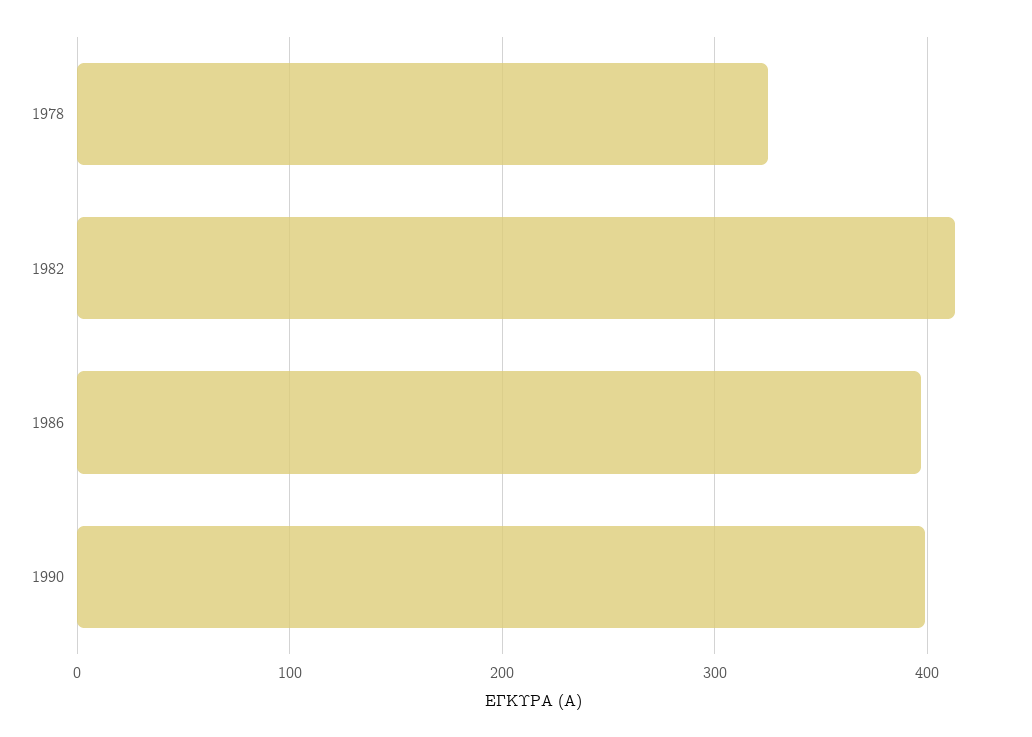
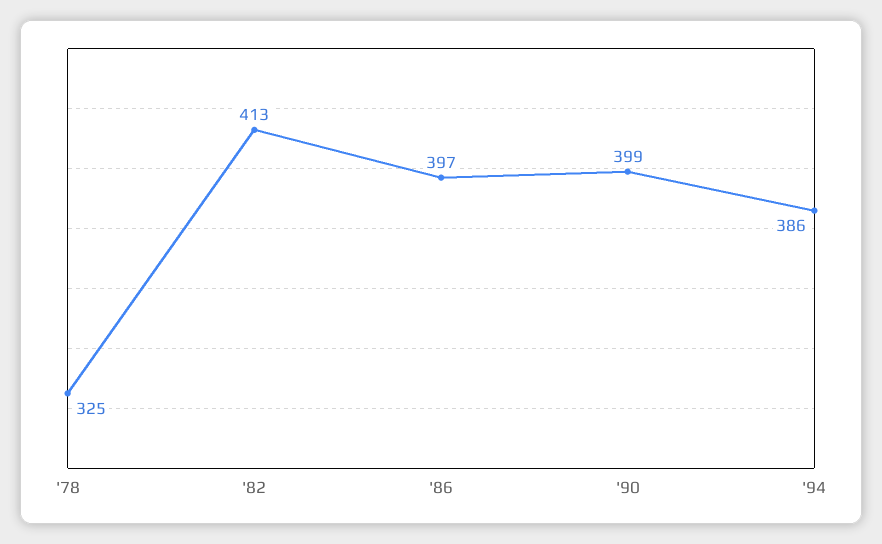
'94: none -> 386

